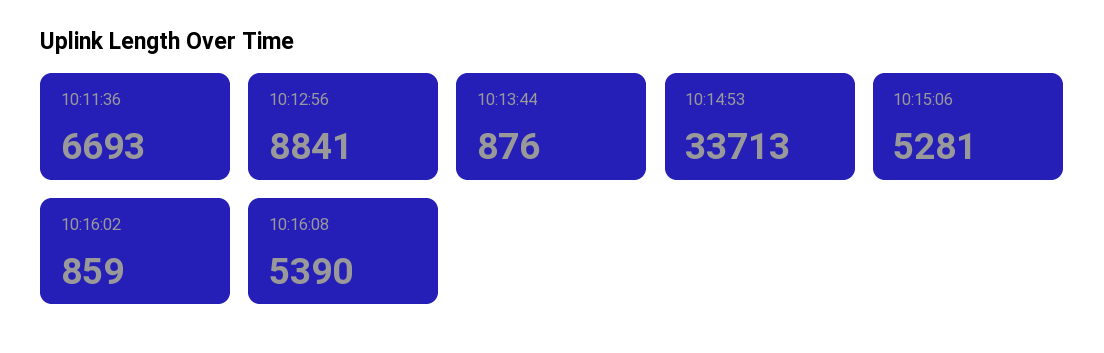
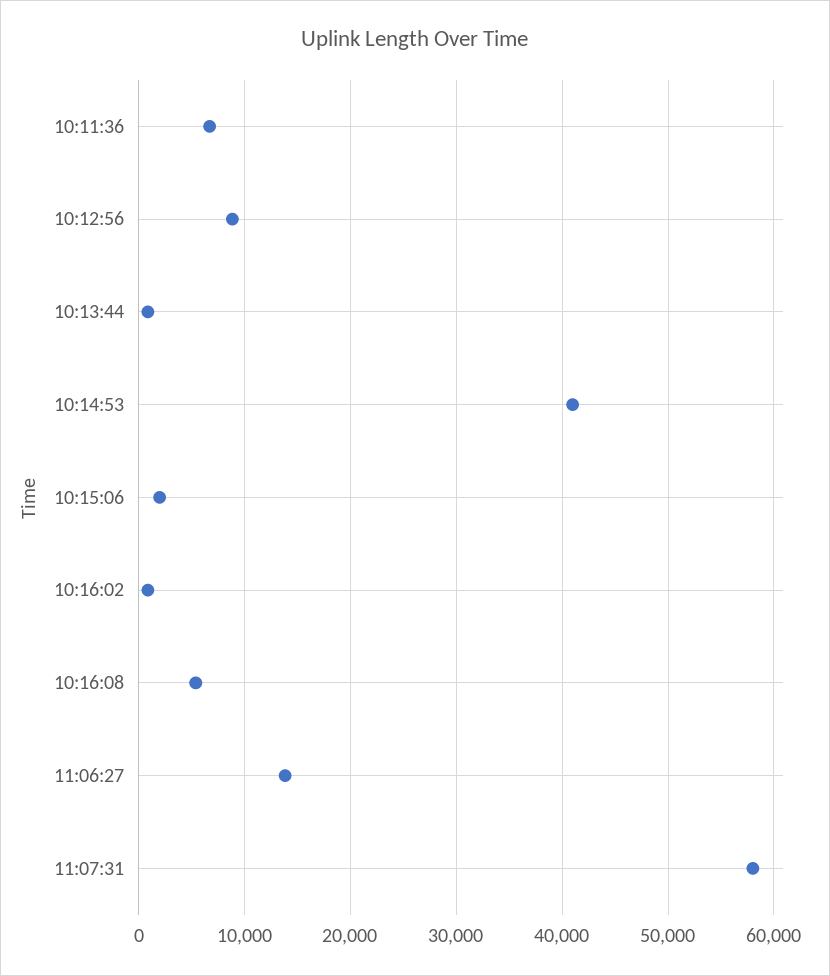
10:14:53: 33713 -> 41000
10:15:06: 5281 -> 2000
11:06:27: none -> 14000
11:07:31: none -> 58000

